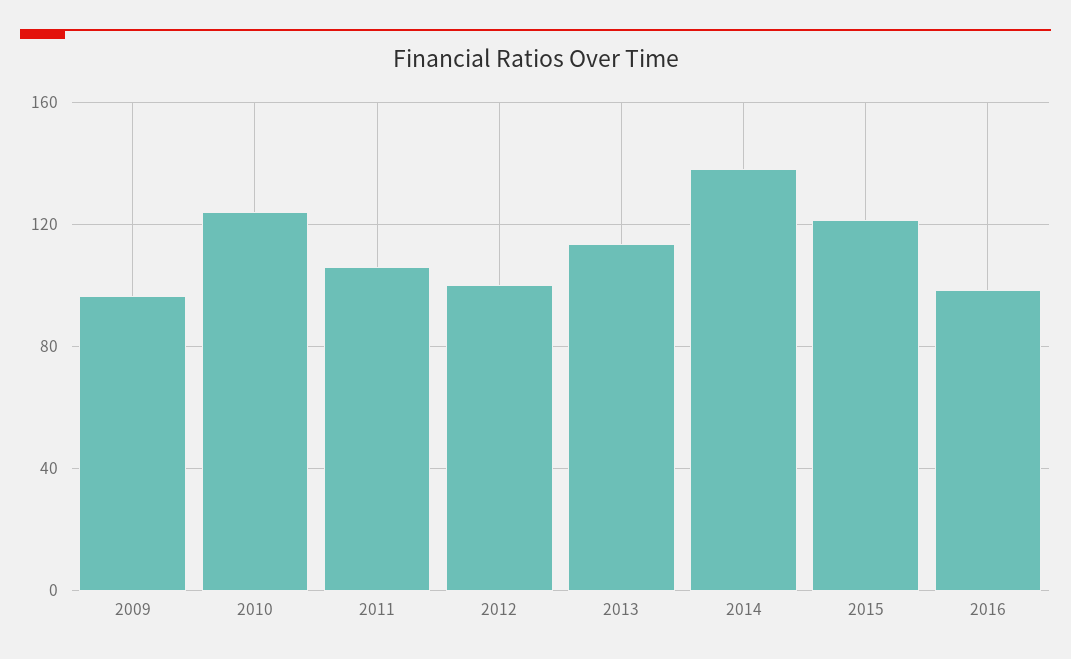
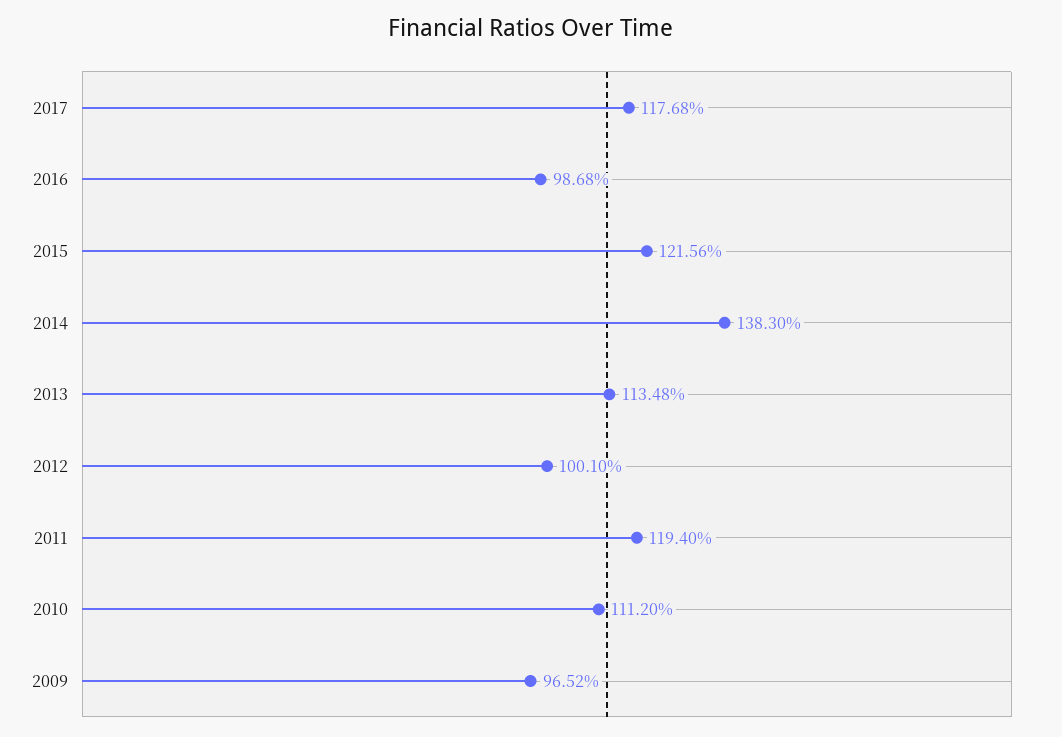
2010: 125 -> 111.2
2011: 105 -> 119.4
2017: none -> 117.68

